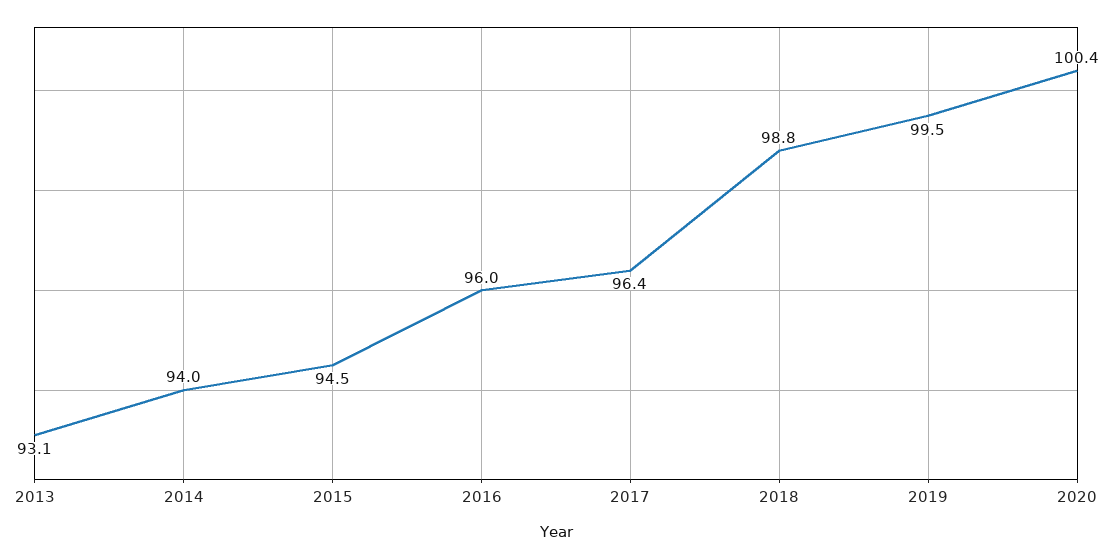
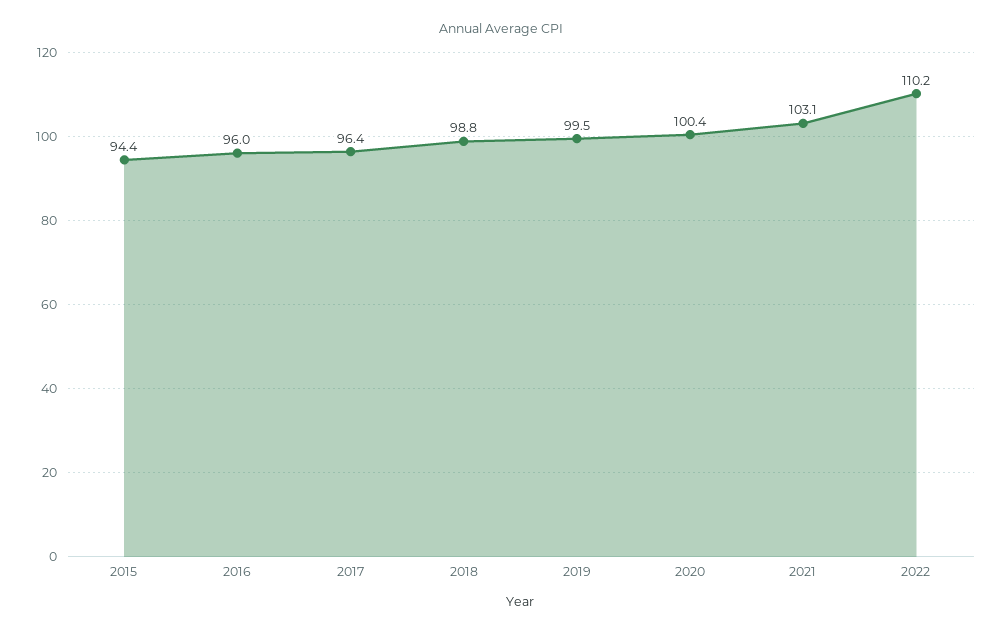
2013: 93.1 -> none
2014: 94 -> none
2015: 94.5 -> 94.4
2021: none -> 103.1
2022: none -> 110.2

